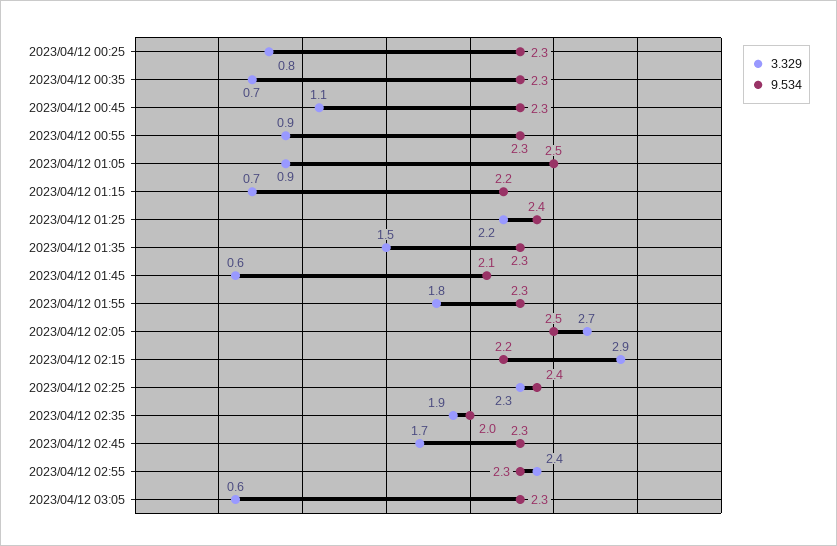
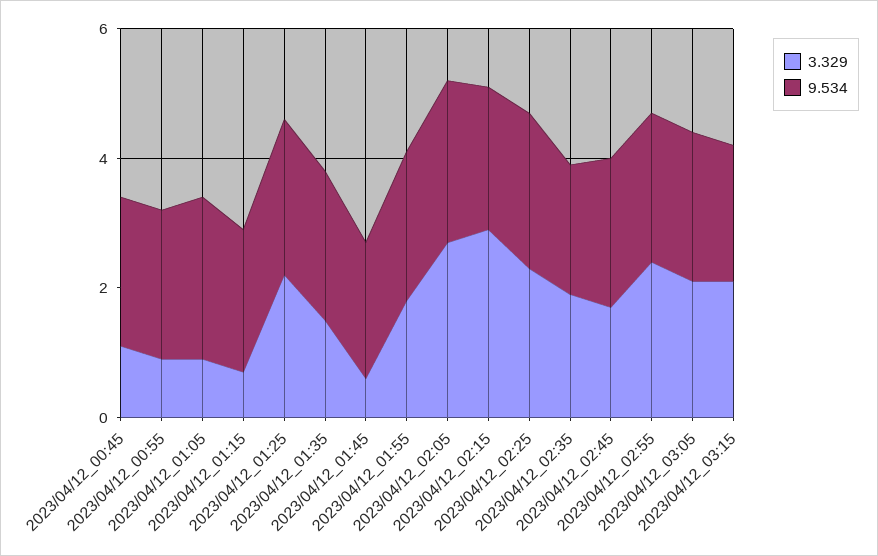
3.329, 2023/04/12 00:25: 0.8 -> none
9.534, 2023/04/12 00:25: 2.3 -> none
3.329, 2023/04/12 00:35: 0.7 -> none
9.534, 2023/04/12 00:35: 2.3 -> none
3.329, 2023/04/12 03:05: 0.6 -> 2
3.329, 2023/04/12_03:15: none -> 2
9.534, 2023/04/12_03:15: none -> 2

